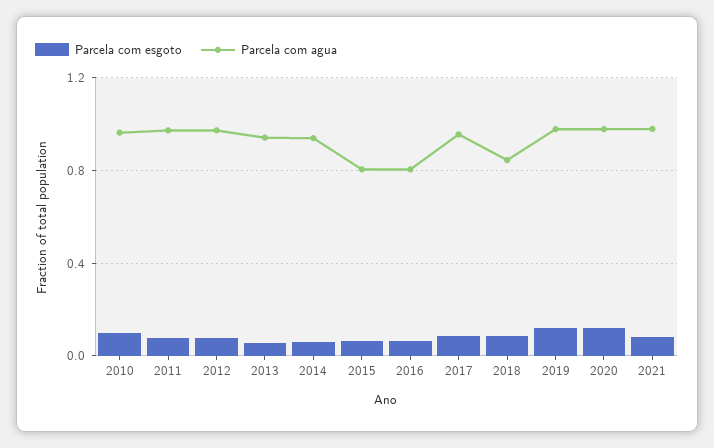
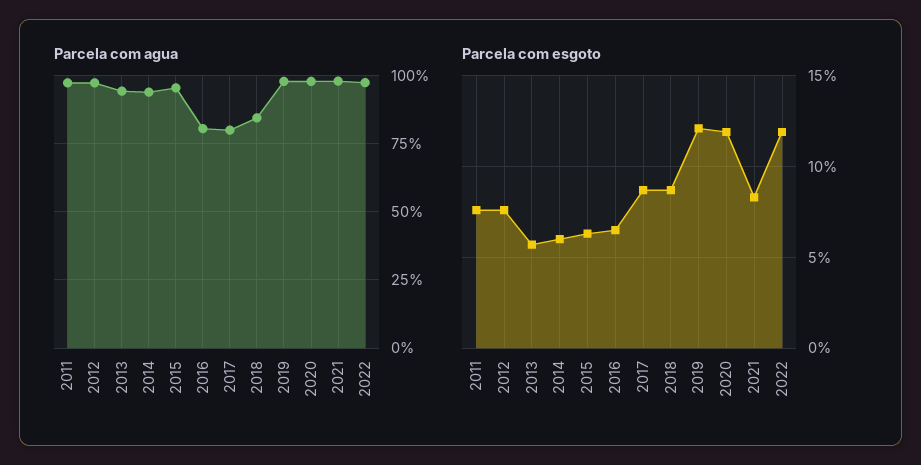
Parcela com esgoto, 2010: 0.1 -> none
Parcela com agua, 2010: 0.95 -> none
Parcela com agua, 2015: 0.8 -> 0.95
Parcela com agua, 2017: 0.95 -> 0.8
Parcela com agua, 2022: none -> 0.975
Parcela com esgoto, 2022: none -> 0.12

